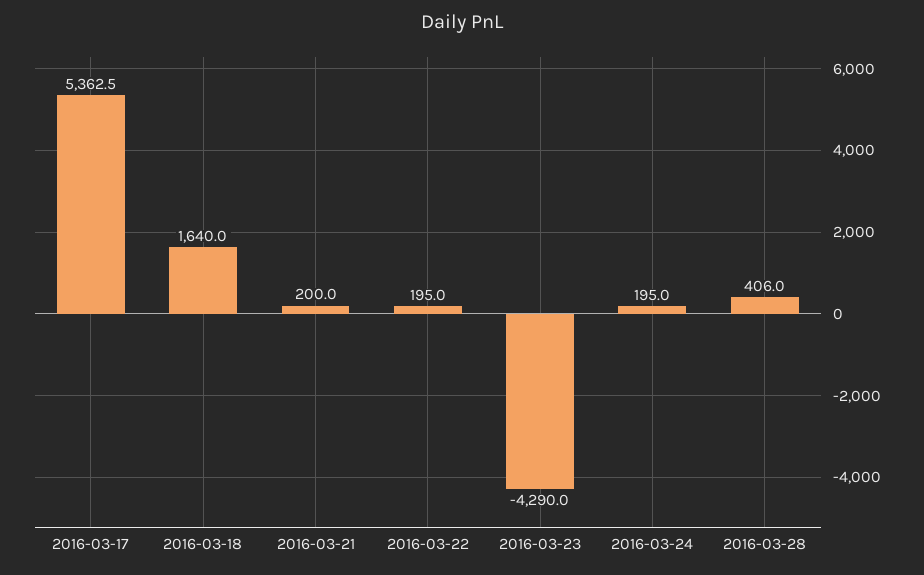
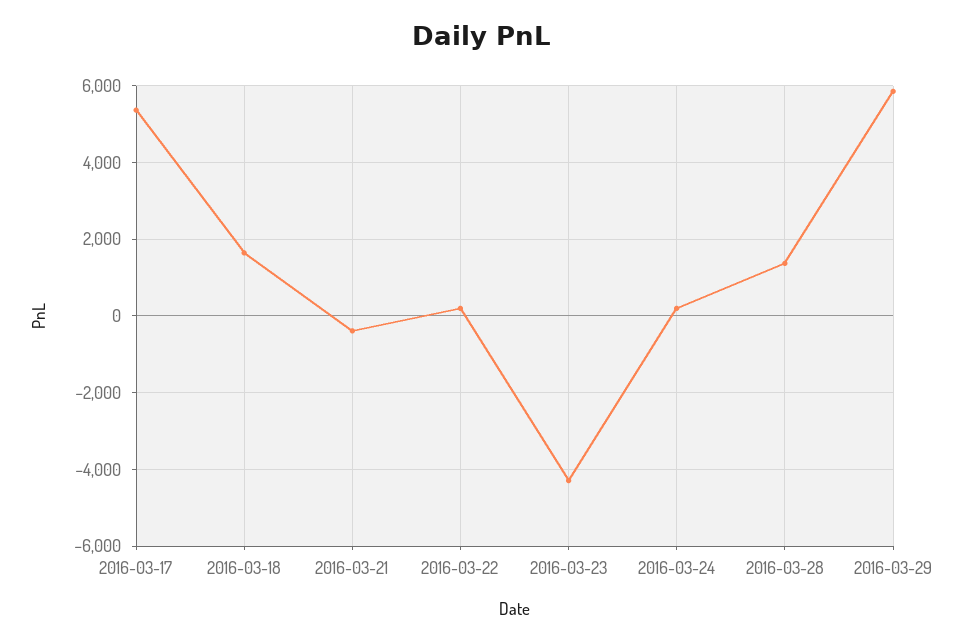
2016-03-21: 200 -> -400
2016-03-28: 406 -> 1400
2016-03-29: none -> 5800

